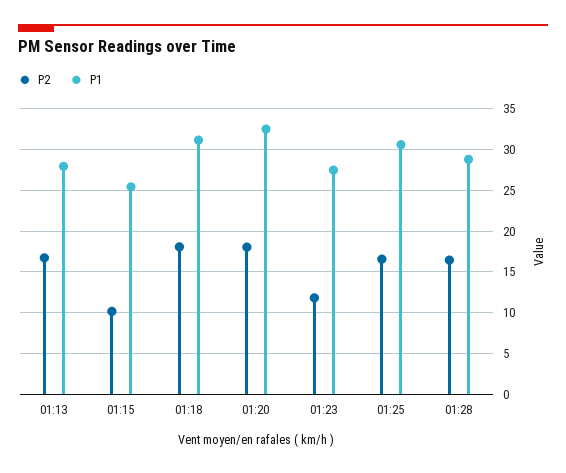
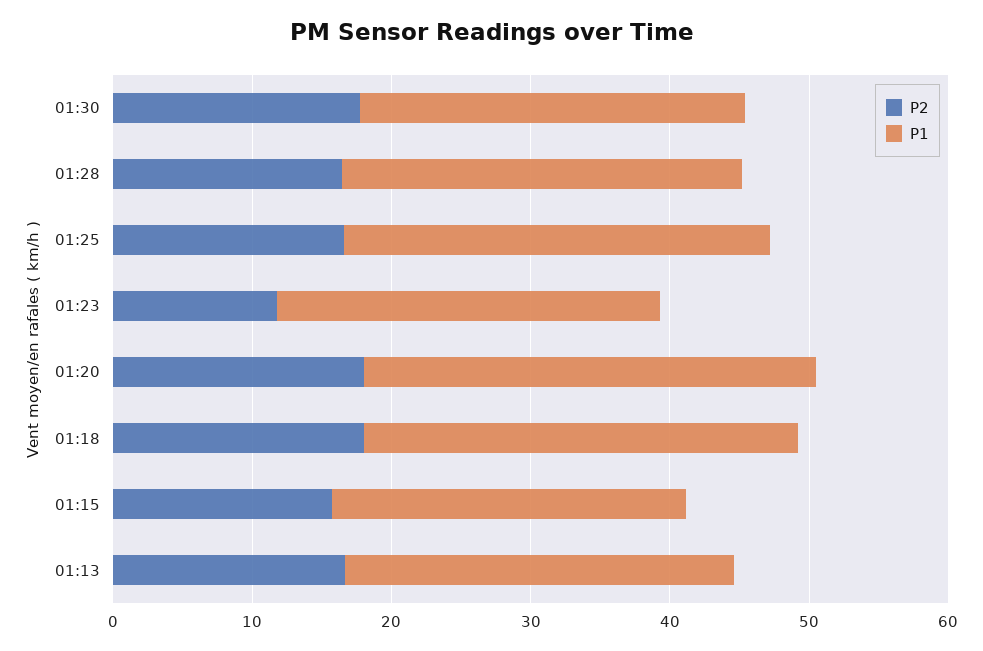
P2, 01:15: 10 -> 16
P2, 01:30: none -> 18
P1, 01:30: none -> 28

